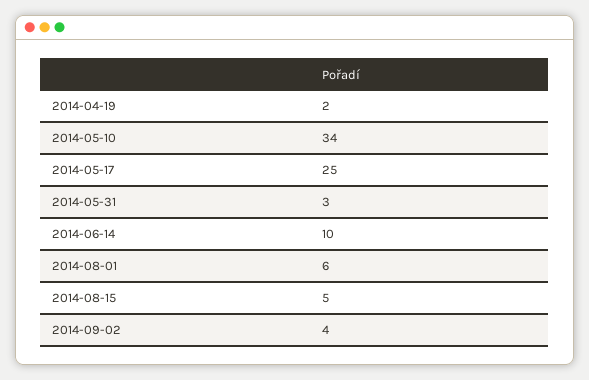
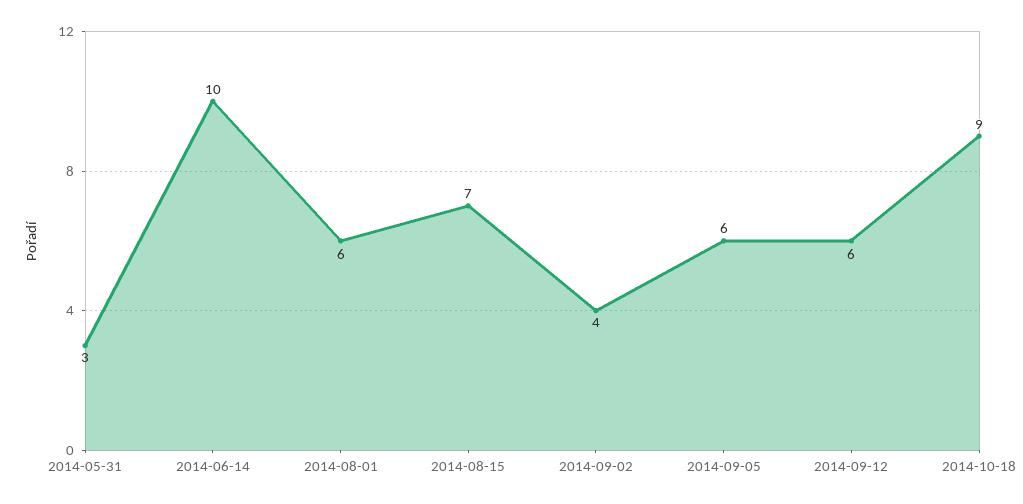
2014-04-19: 2 -> none
2014-05-10: 34 -> none
2014-05-17: 25 -> none
2014-08-15: 5 -> 7
2014-09-05: none -> 6
2014-09-12: none -> 6
2014-10-18: none -> 9

